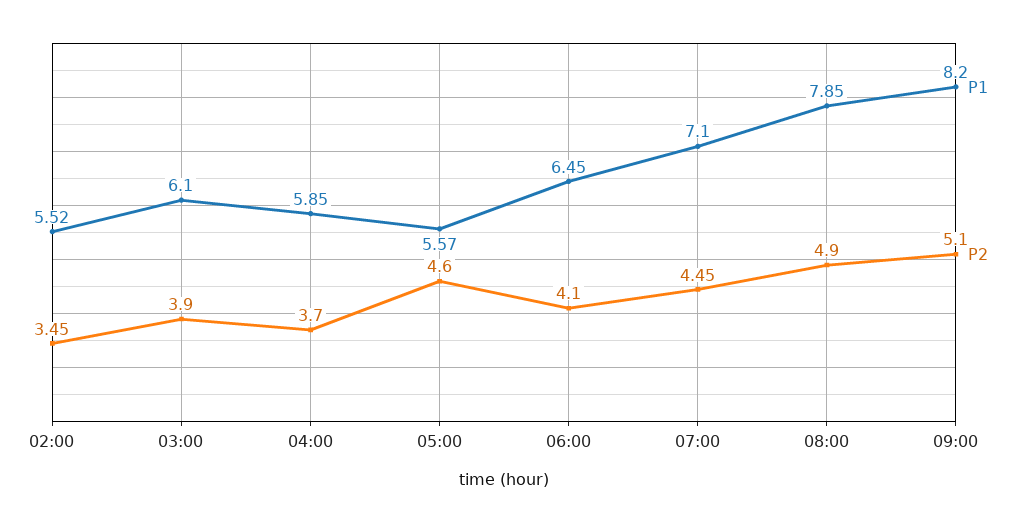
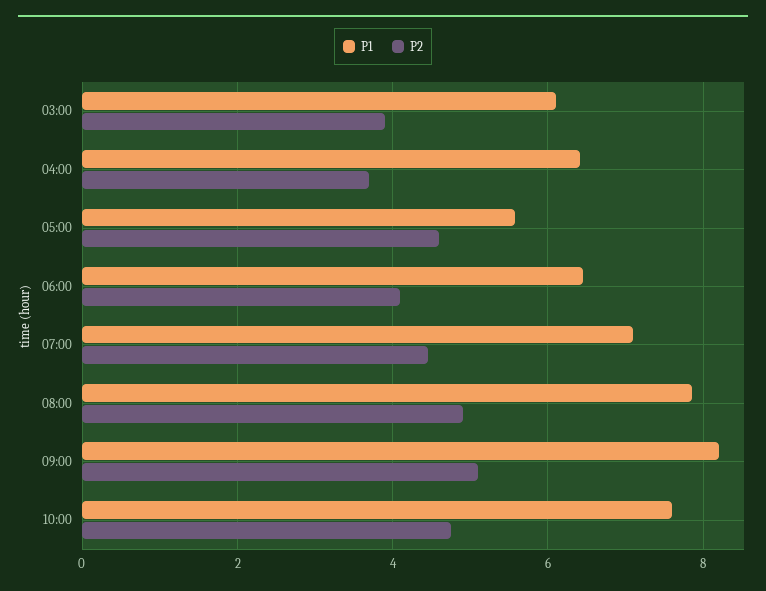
P1, 02:00: 5.52 -> none
P2, 02:00: 3.45 -> none
P1, 04:00: 5.85 -> 6.4
P1, 10:00: none -> 7.6
P2, 10:00: none -> 4.8

